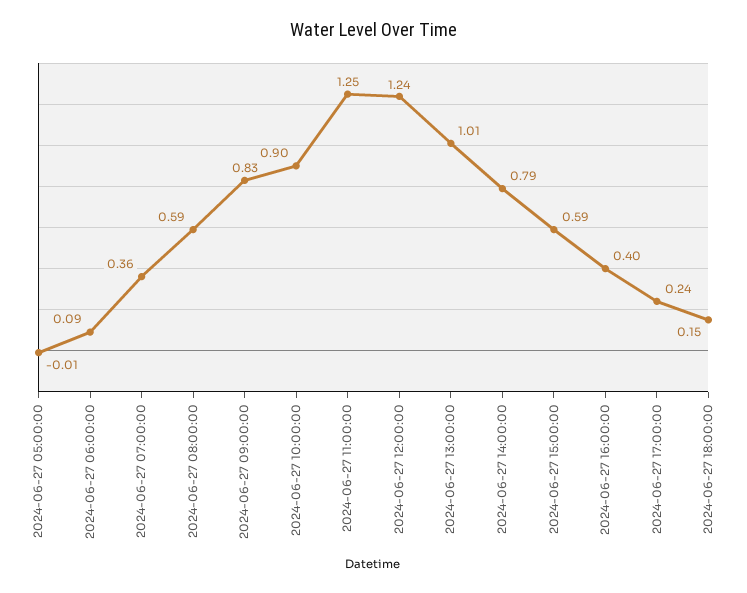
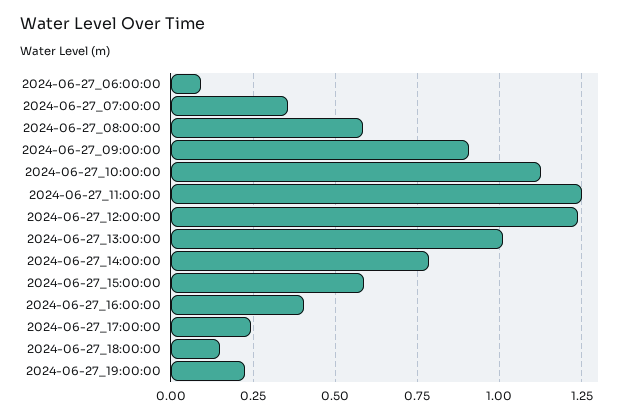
2024-06-27 05:00:00: -0.01 -> none
2024-06-27 09:00:00: 0.83 -> 0.9
2024-06-27 10:00:00: 0.9 -> 1.125
2024-06-27_19:00:00: none -> 0.225

